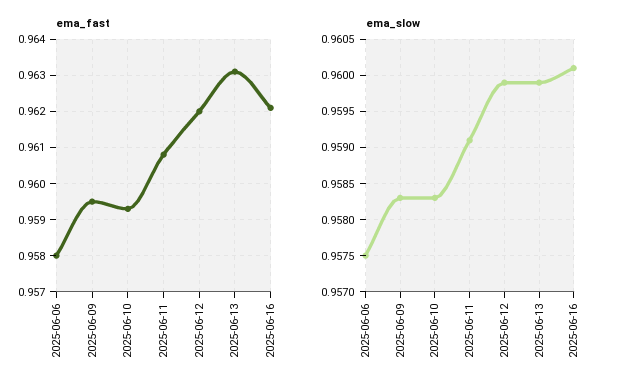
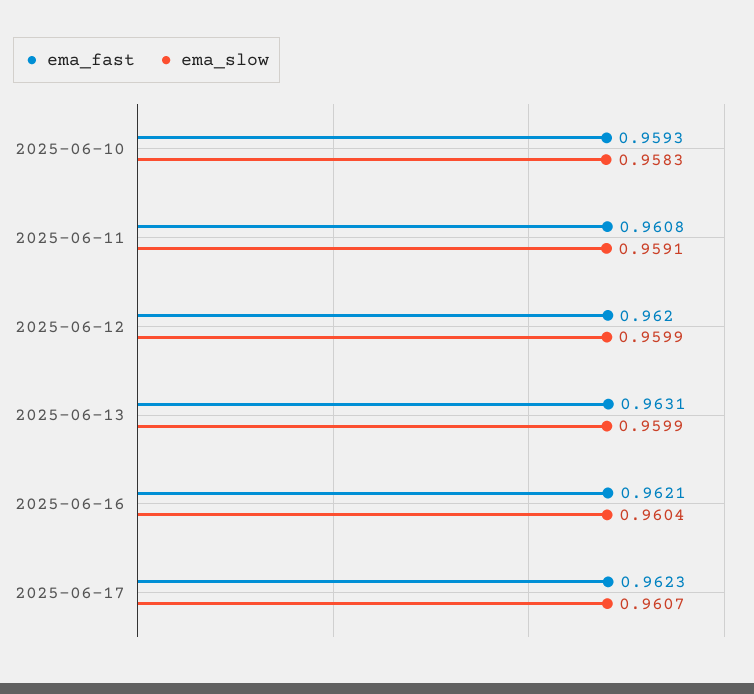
ema_fast, 2025-06-06: 0.958 -> none
ema_fast, 2025-06-09: 0.9595 -> none
ema_slow, 2025-06-06: 0.9575 -> none
ema_slow, 2025-06-09: 0.9583 -> none
ema_slow, 2025-06-16: 0.9601 -> 0.9604
ema_fast, 2025-06-17: none -> 0.9623
ema_slow, 2025-06-17: none -> 0.9607

